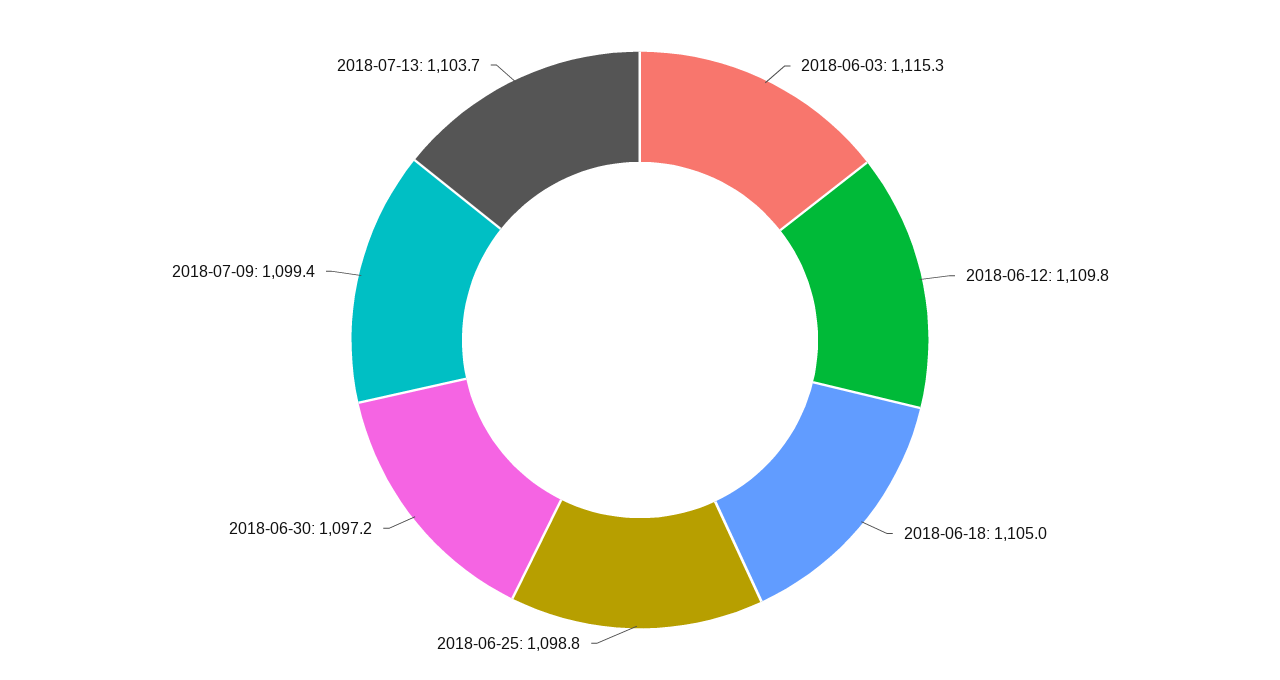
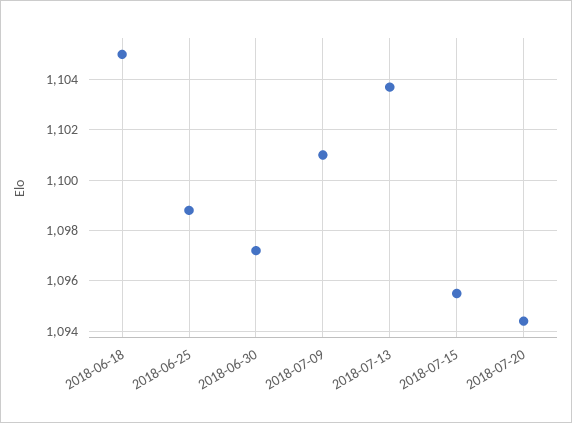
2018-06-03: 1115.3 -> none
2018-06-12: 1109.8 -> none
2018-07-09: 1099.4 -> 1101
2018-07-15: none -> 1095.5
2018-07-20: none -> 1094.5

